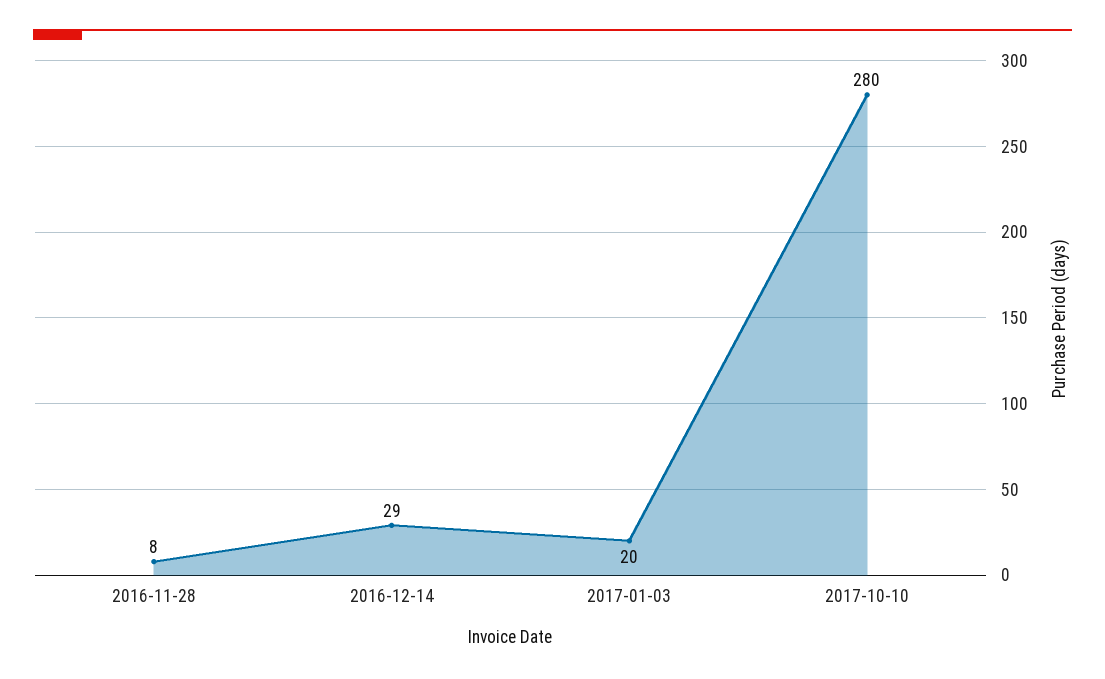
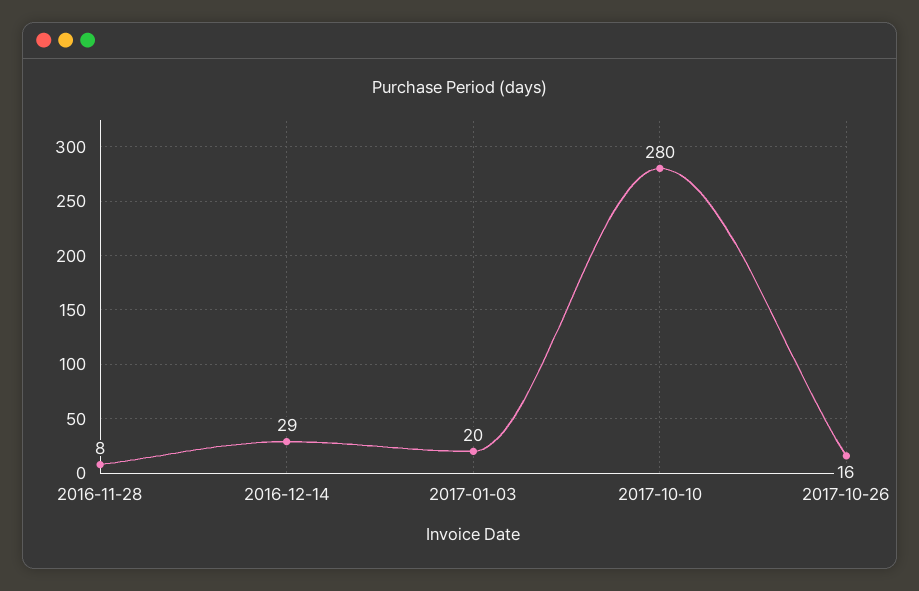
2017-10-26: none -> 16

